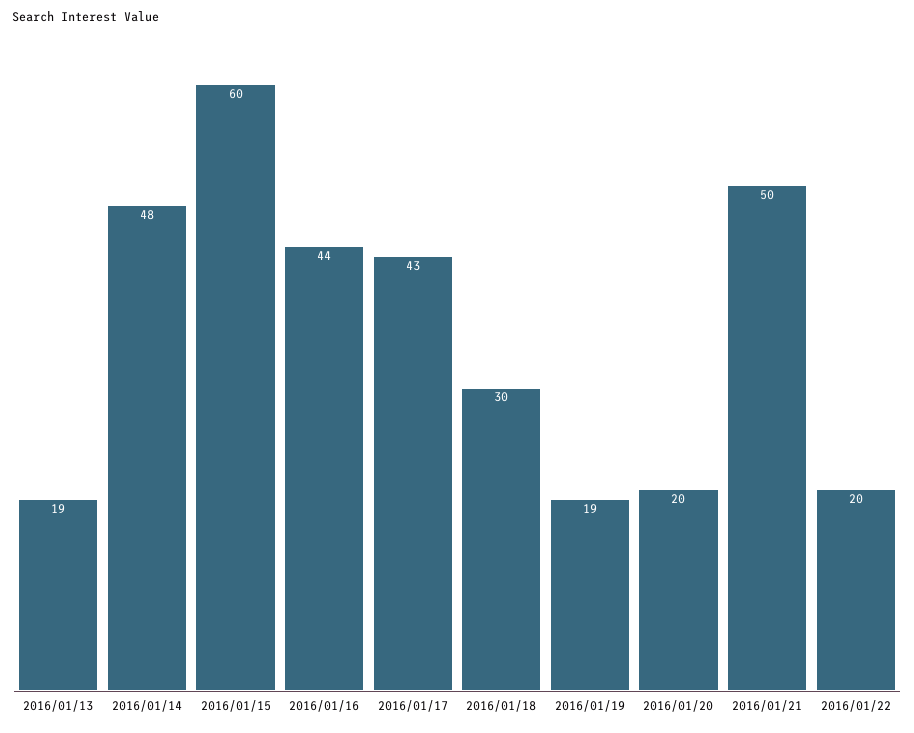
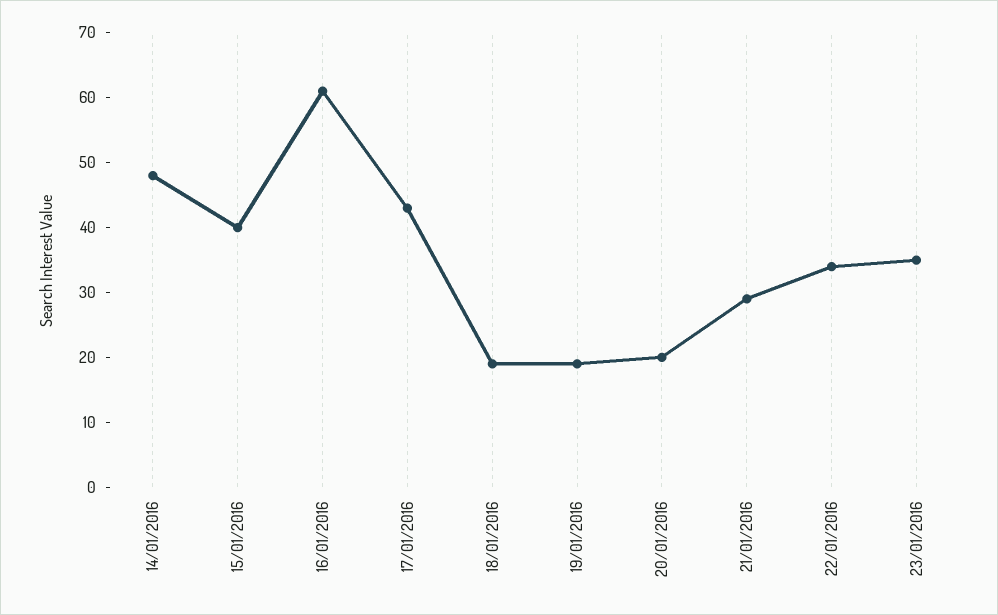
2016/01/13: 19 -> none
2016/01/15: 60 -> 40
2016/01/16: 44 -> 60
2016/01/18: 30 -> 20
2016/01/21: 50 -> 30
2016/01/22: 20 -> 35
23/01/2016: none -> 35

